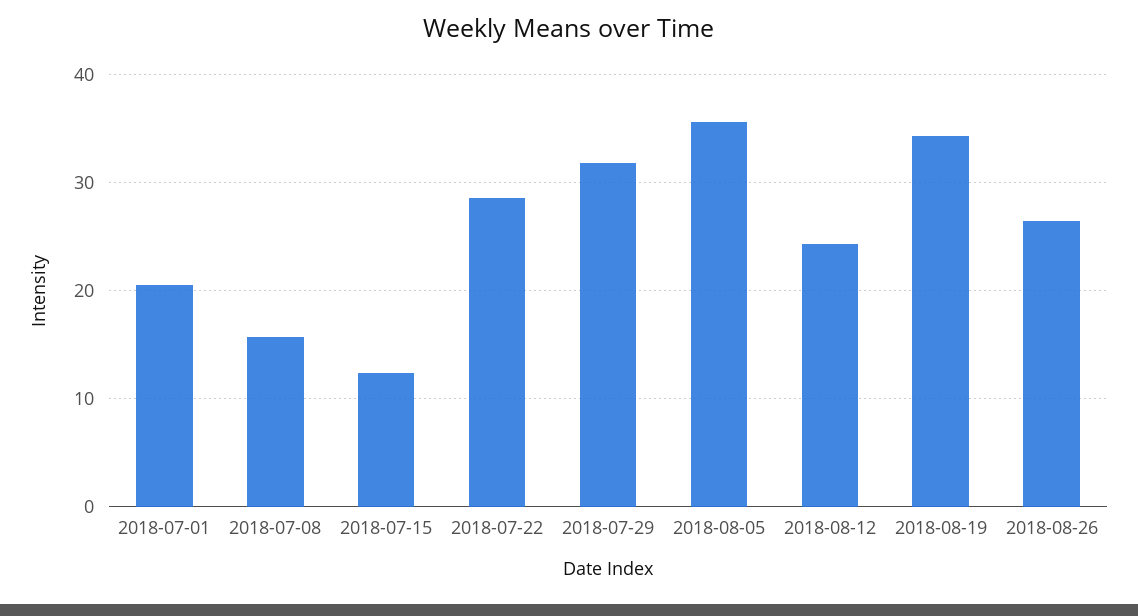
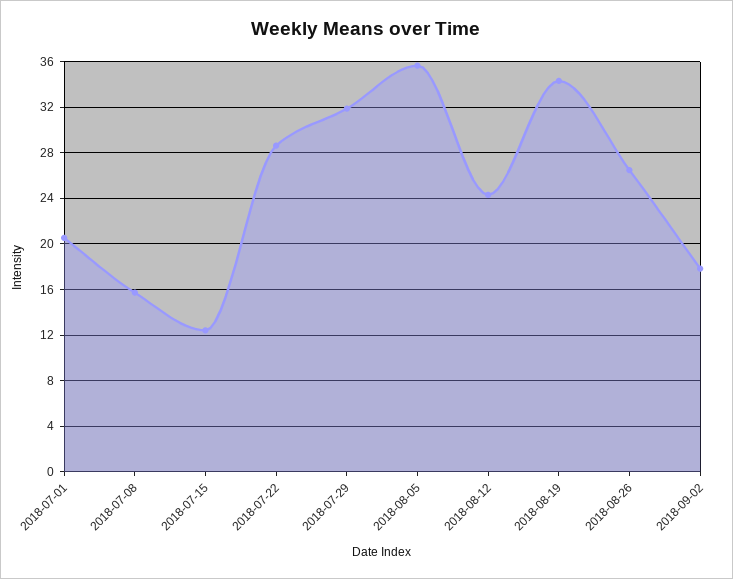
2018-09-02: none -> 18

